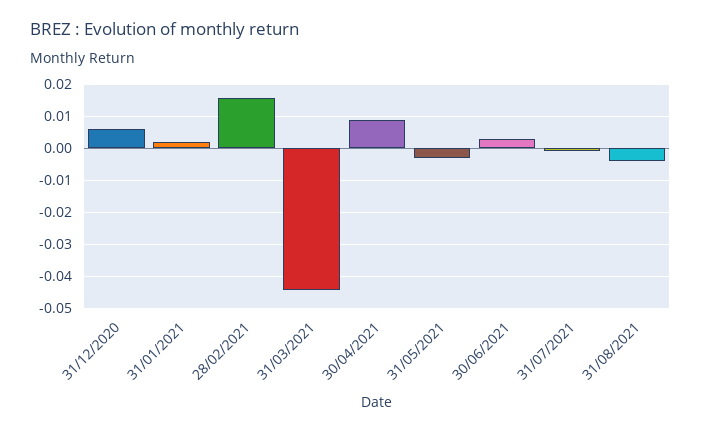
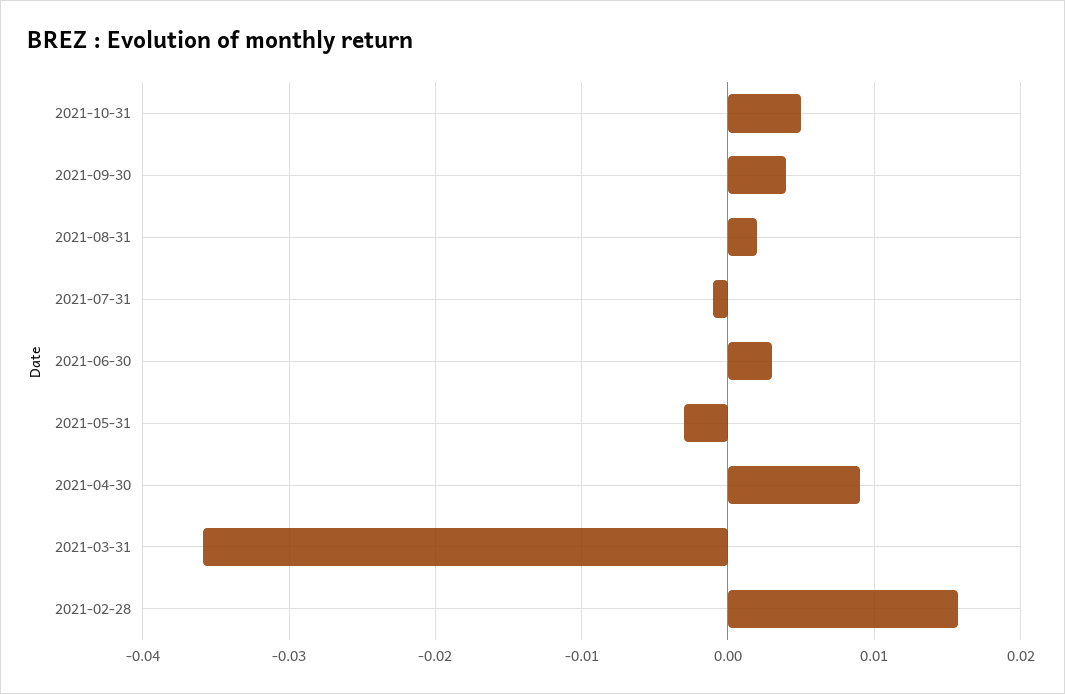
31/12/2020: 0.006 -> none
31/01/2021: 0.002 -> none
31/03/2021: -0.044 -> -0.036
31/08/2021: -0.004 -> 0.002
2021-10-31: none -> 0.005
2021-09-30: none -> 0.004

